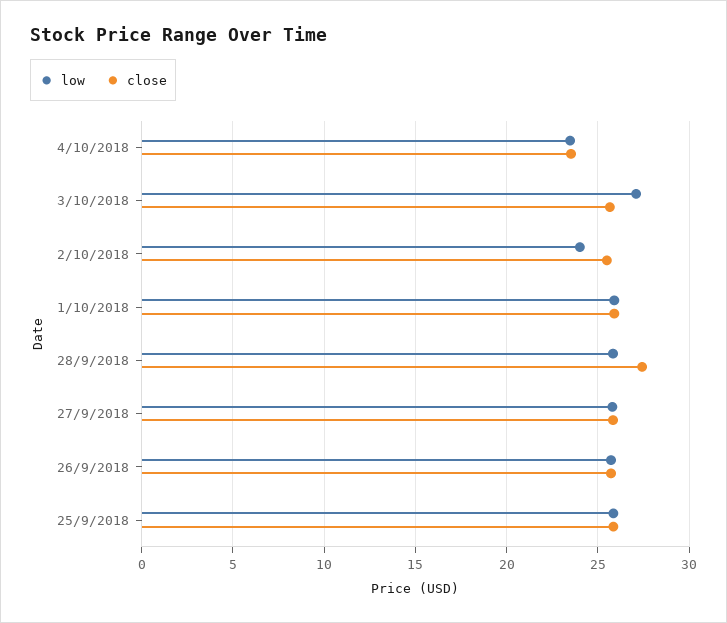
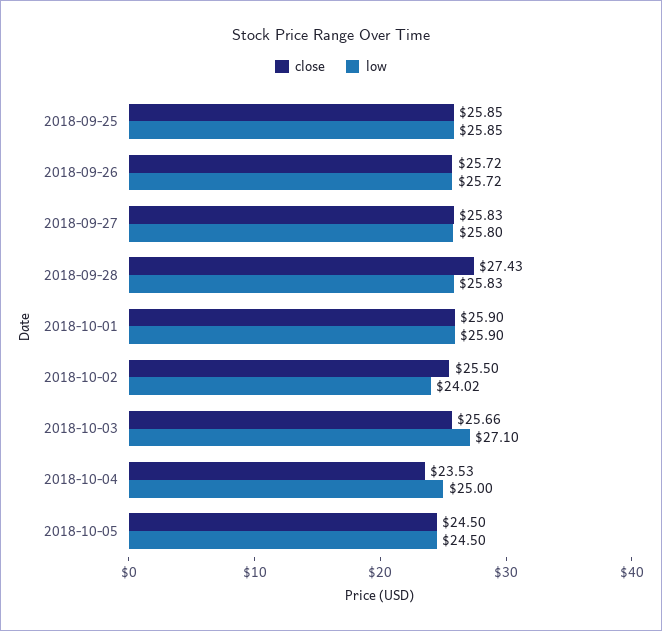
low, 4/10/2018: 23.5 -> 25
close, 2018-10-05: none -> 24.5
low, 2018-10-05: none -> 24.5

